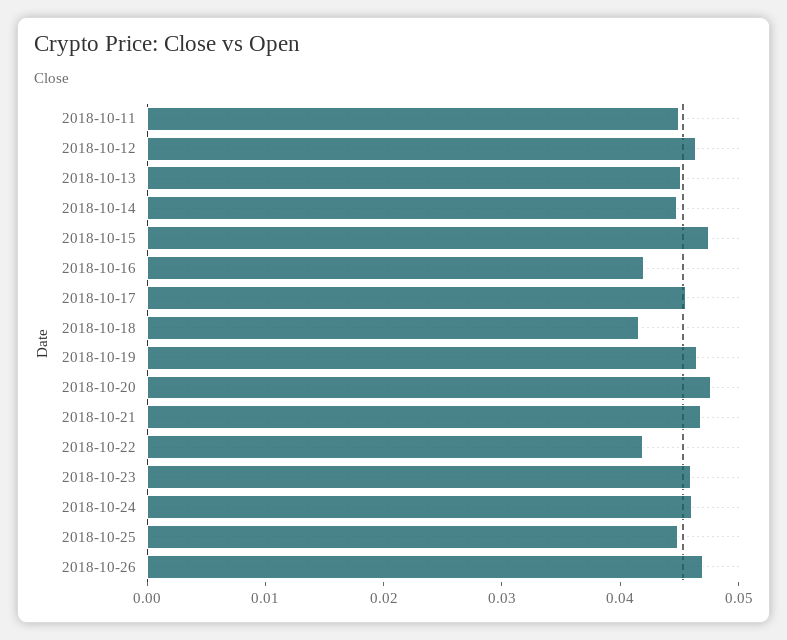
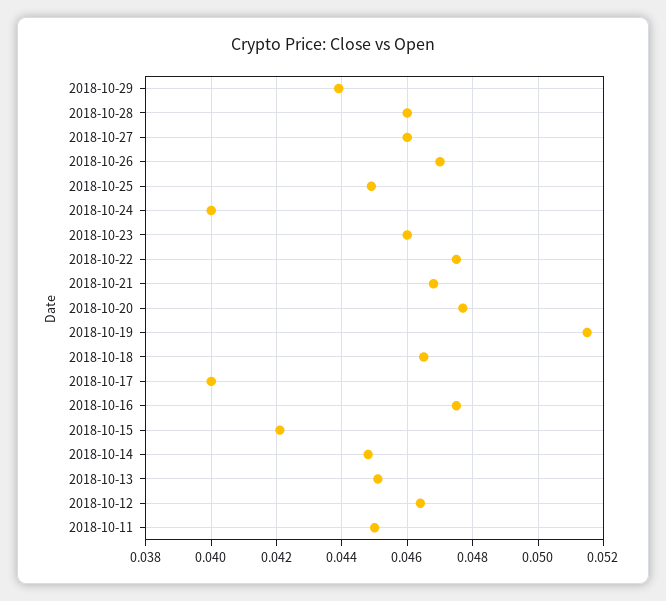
2018-10-15: 0.048 -> 0.042
2018-10-16: 0.042 -> 0.0475
2018-10-17: 0.046 -> 0.04
2018-10-18: 0.042 -> 0.0465
2018-10-19: 0.046 -> 0.0515
2018-10-22: 0.042 -> 0.0475
2018-10-24: 0.046 -> 0.04
2018-10-29: none -> 0.044
2018-10-28: none -> 0.046
2018-10-27: none -> 0.046

